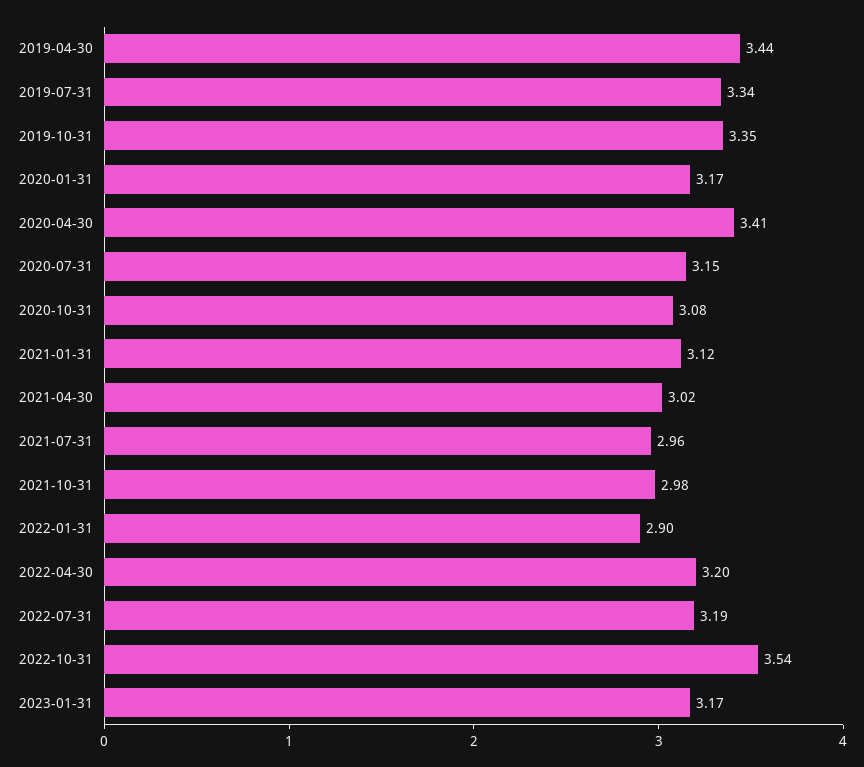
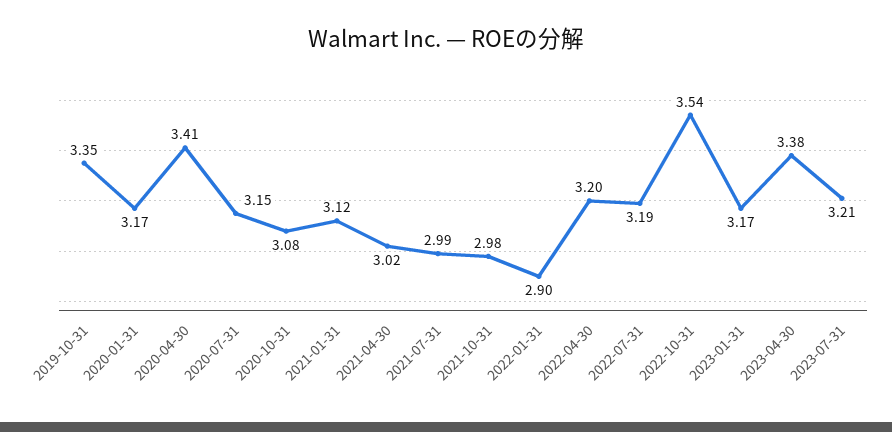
2019-04-30: 3.44 -> none
2019-07-31: 3.34 -> none
2021-07-31: 2.96 -> 2.99
2023-04-30: none -> 3.38
2023-07-31: none -> 3.21

